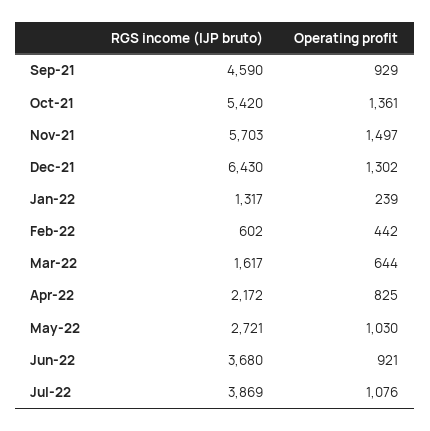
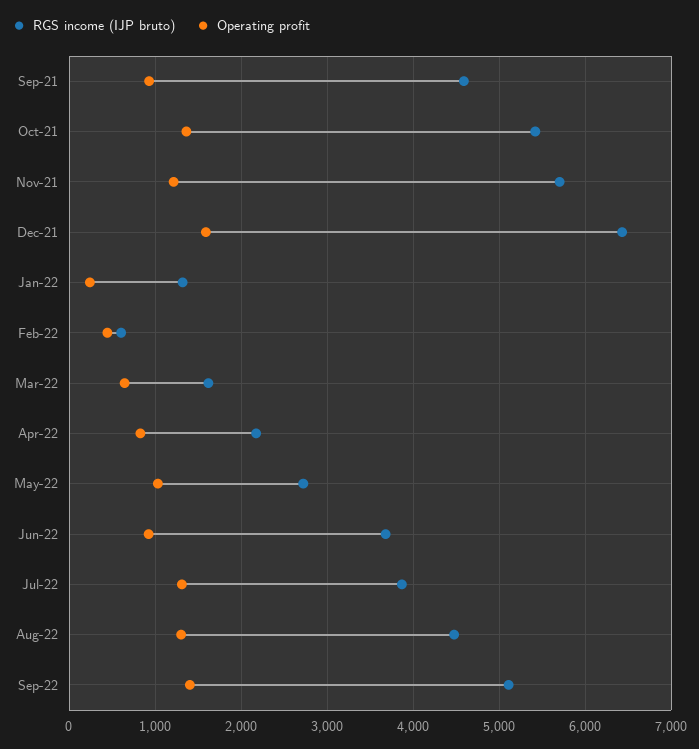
Operating profit, Nov-21: 1497 -> 1200
Operating profit, Dec-21: 1302 -> 1600
Operating profit, Jul-22: 1076 -> 1300
RGS income (IJP bruto), Aug-22: none -> 4500
Operating profit, Aug-22: none -> 1300
RGS income (IJP bruto), Sep-22: none -> 5100
Operating profit, Sep-22: none -> 1400

